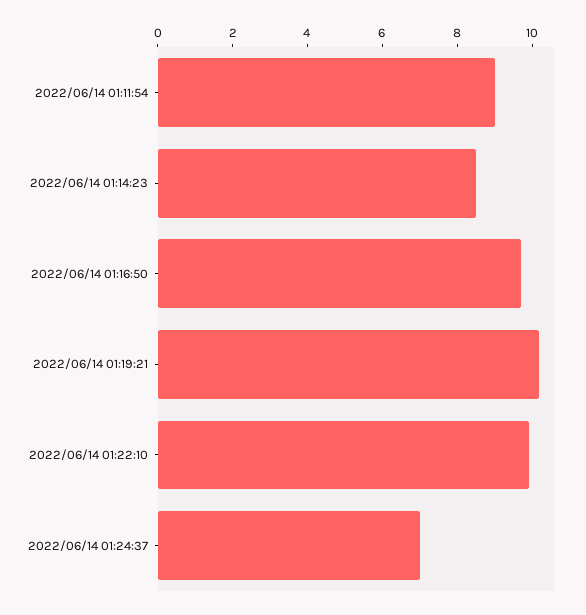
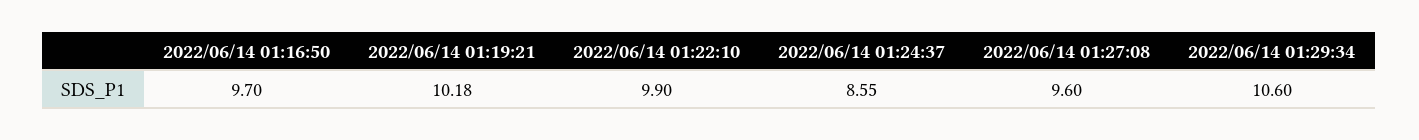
2022/06/14 01:11:54: 9 -> none
2022/06/14 01:14:23: 8.5 -> none
2022/06/14 01:24:37: 7 -> 8.55
2022/06/14 01:27:08: none -> 9.6
2022/06/14 01:29:34: none -> 10.6

